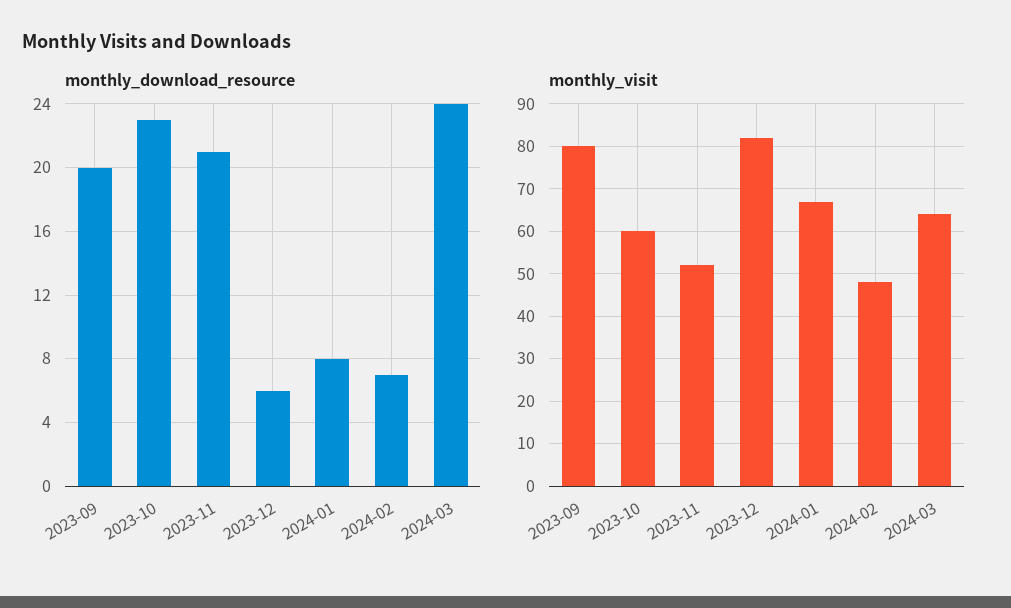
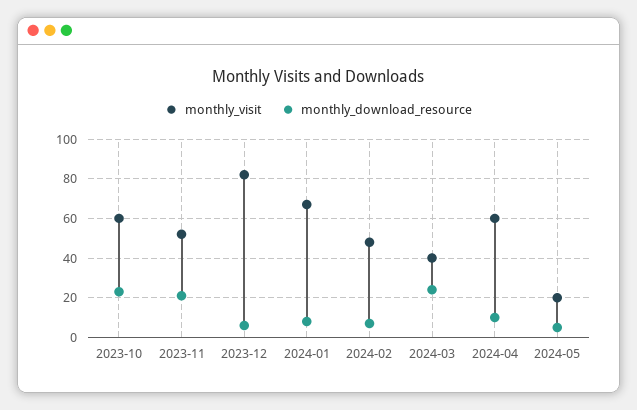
monthly_download_resource, 2023-09: 20 -> none
monthly_visit, 2023-09: 80 -> none
monthly_visit, 2024-03: 65 -> 40
monthly_visit, 2024-04: none -> 60
monthly_download_resource, 2024-04: none -> 10
monthly_visit, 2024-05: none -> 20
monthly_download_resource, 2024-05: none -> 5

